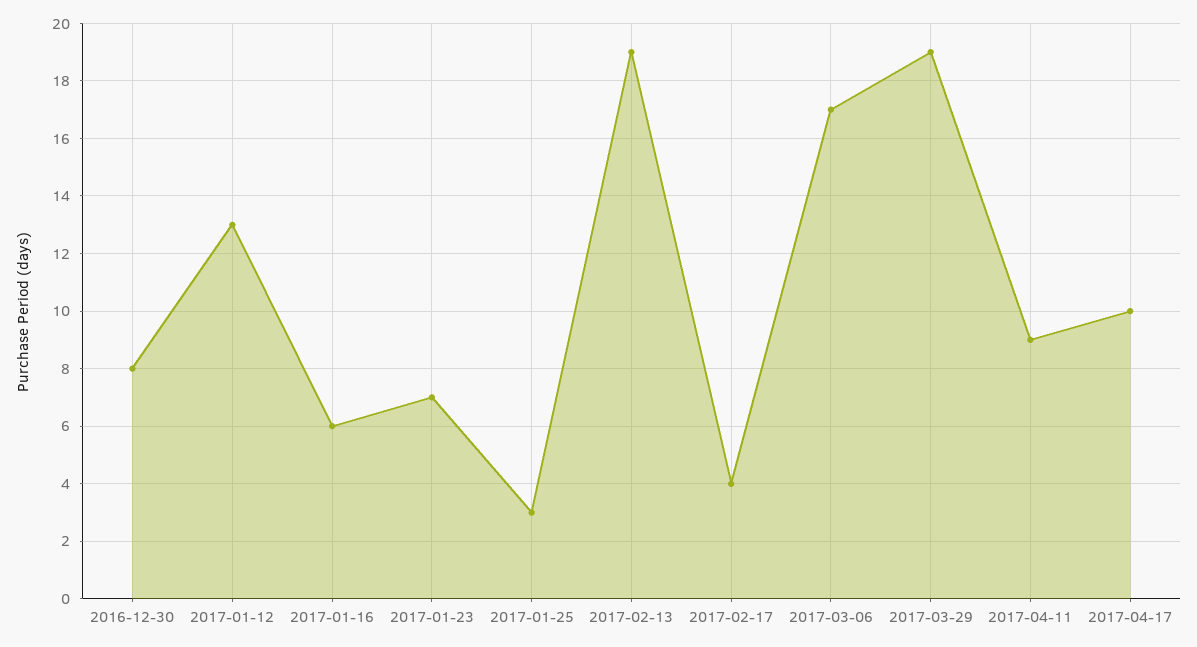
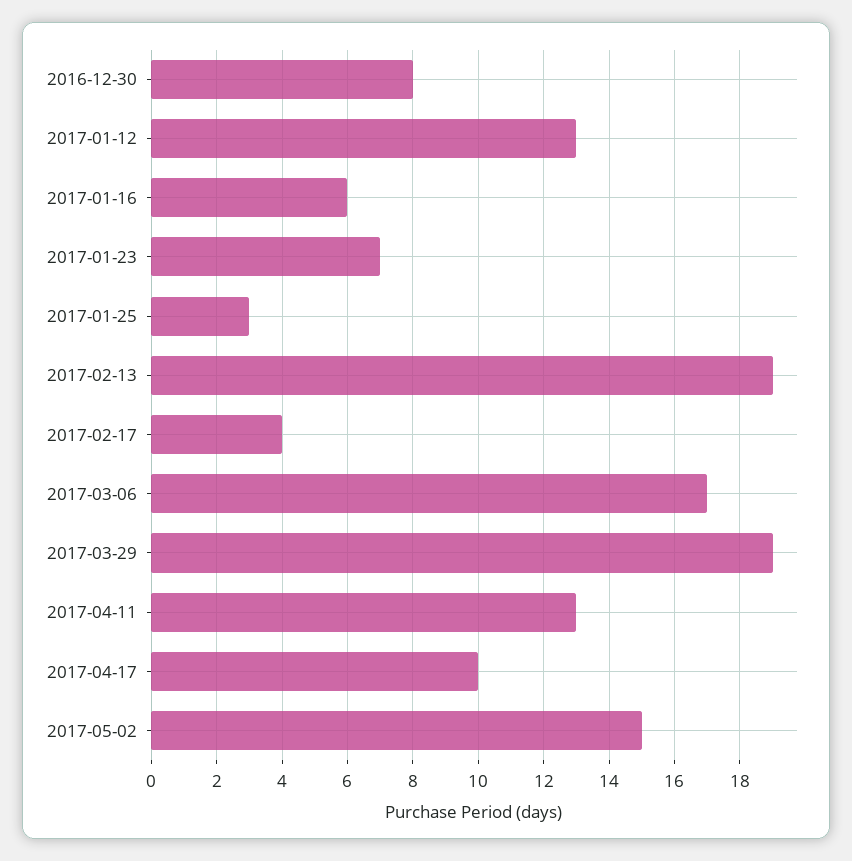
2017-04-11: 9 -> 13
2017-05-02: none -> 15

